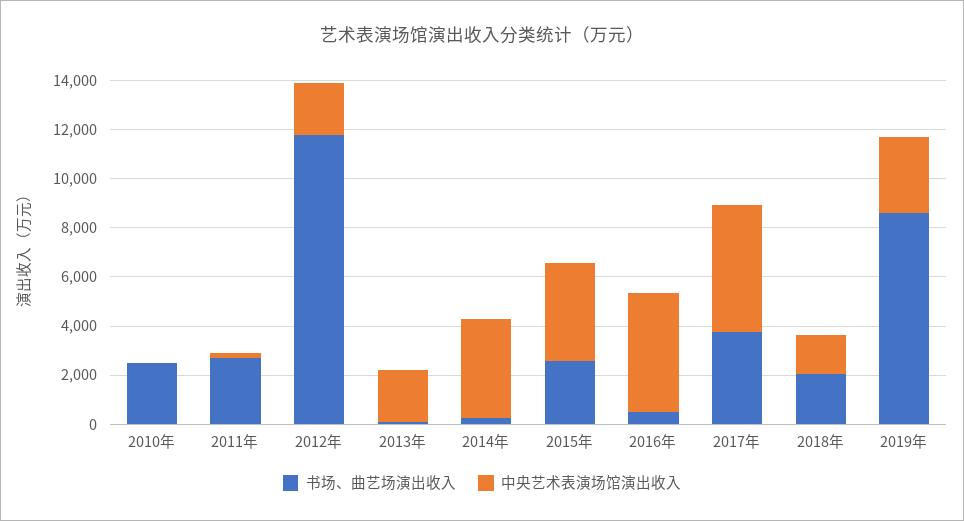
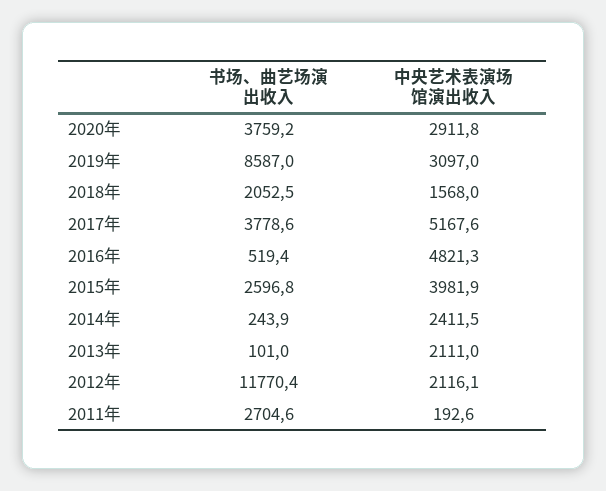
书场、曲艺场演出收入, 2010年: 2500 -> none
中央艺术表演场馆演出收入, 2010年: 0 -> none
中央艺术表演场馆演出收入, 2014年: 4000 -> 2411.5
书场、曲艺场演出收入, 2020年: none -> 3759.2
中央艺术表演场馆演出收入, 2020年: none -> 2911.8

